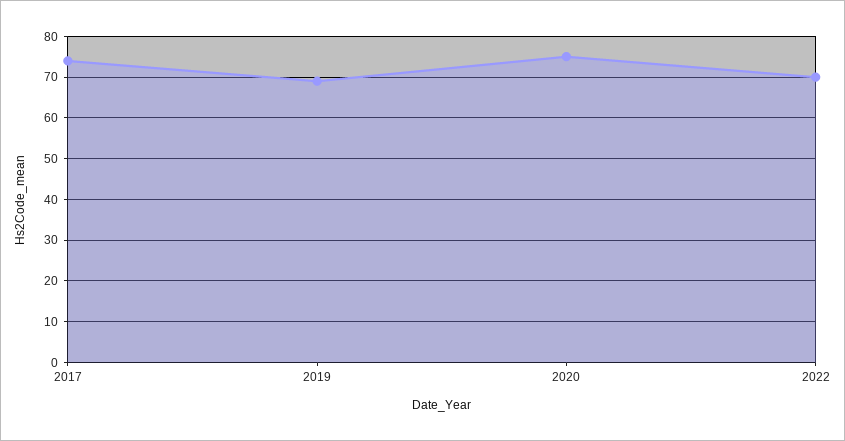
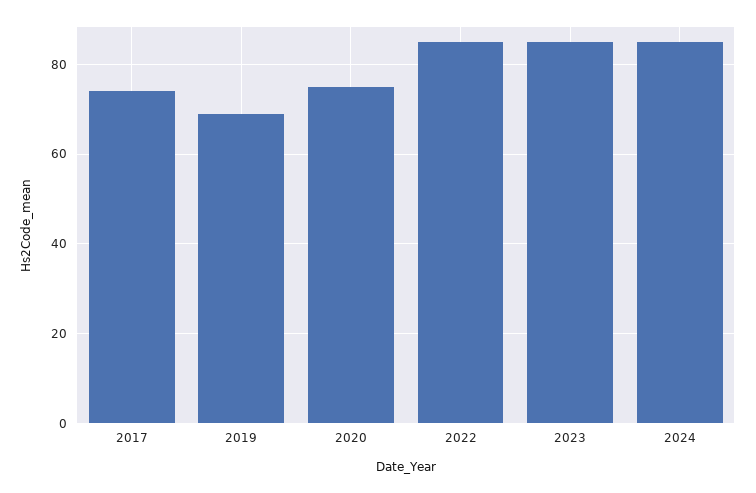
2022: 70 -> 85
2023: none -> 85
2024: none -> 85

